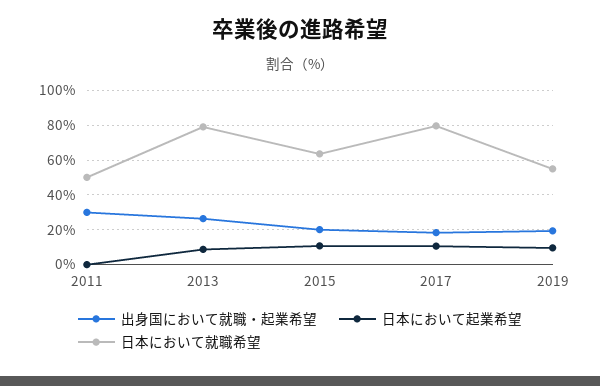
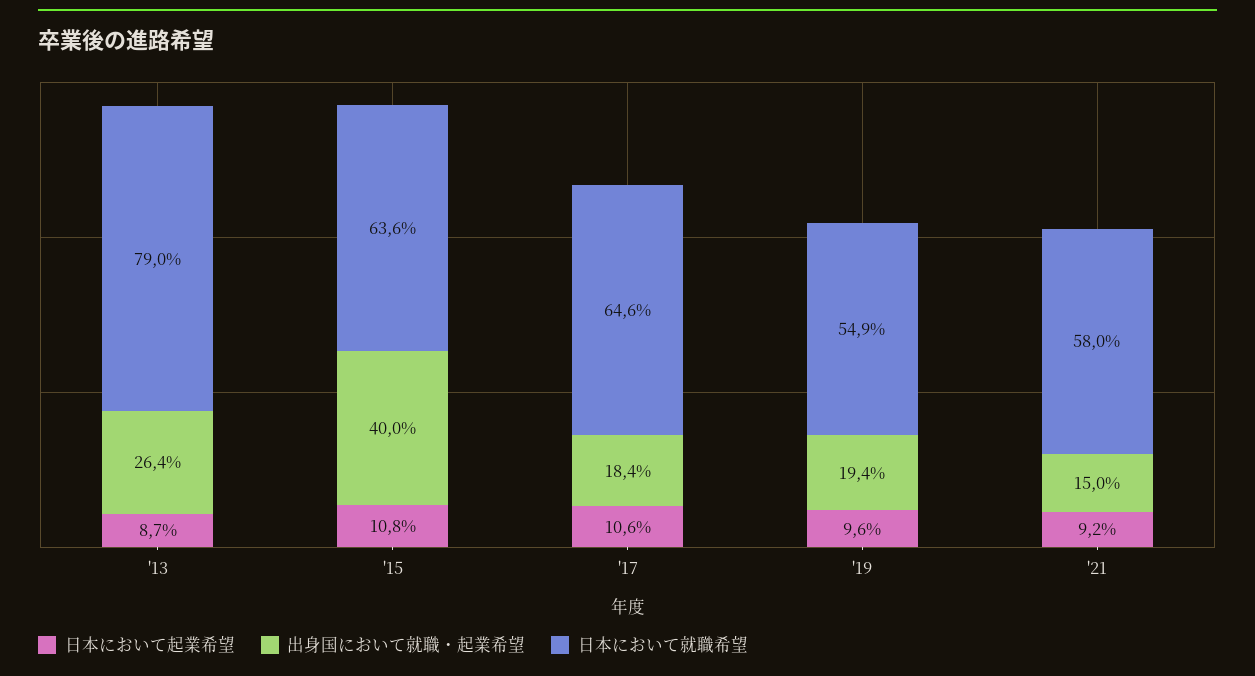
出身国において就職・起業希望, 2011: 30 -> none
日本において起業希望, 2011: 0 -> none
日本において就職希望, 2011: 50 -> none
出身国において就職・起業希望, 2015: 20 -> 40
日本において就職希望, 2017: 80 -> 64.6
日本において起業希望, '21: none -> 9.2
出身国において就職・起業希望, '21: none -> 15
日本において就職希望, '21: none -> 58

